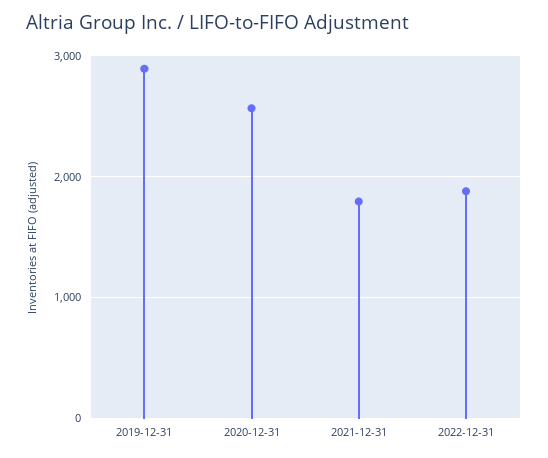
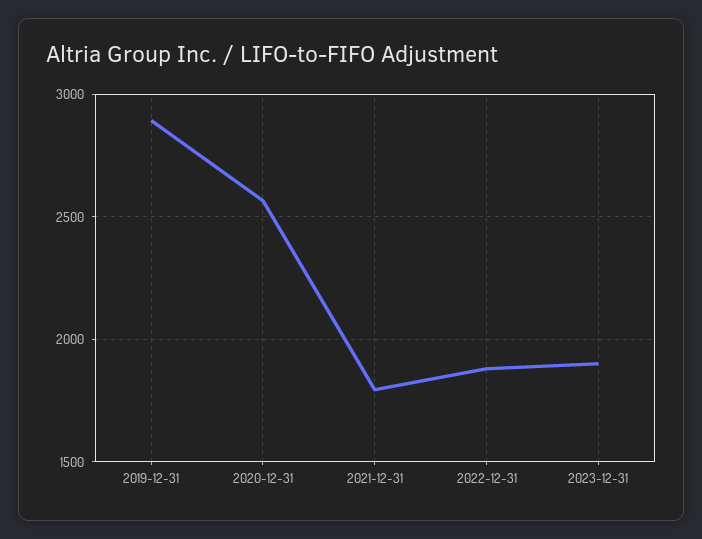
2023-12-31: none -> 1900

